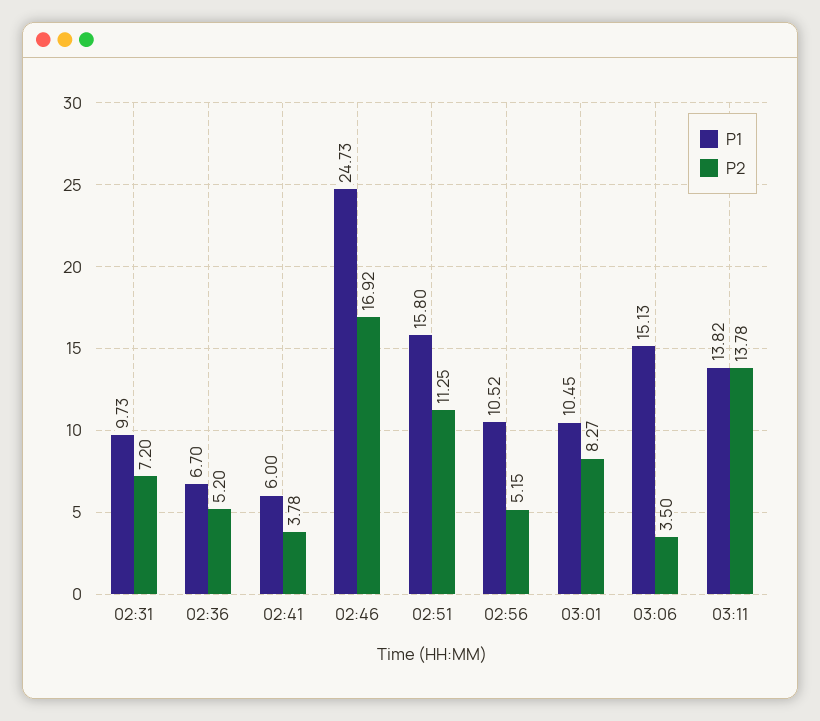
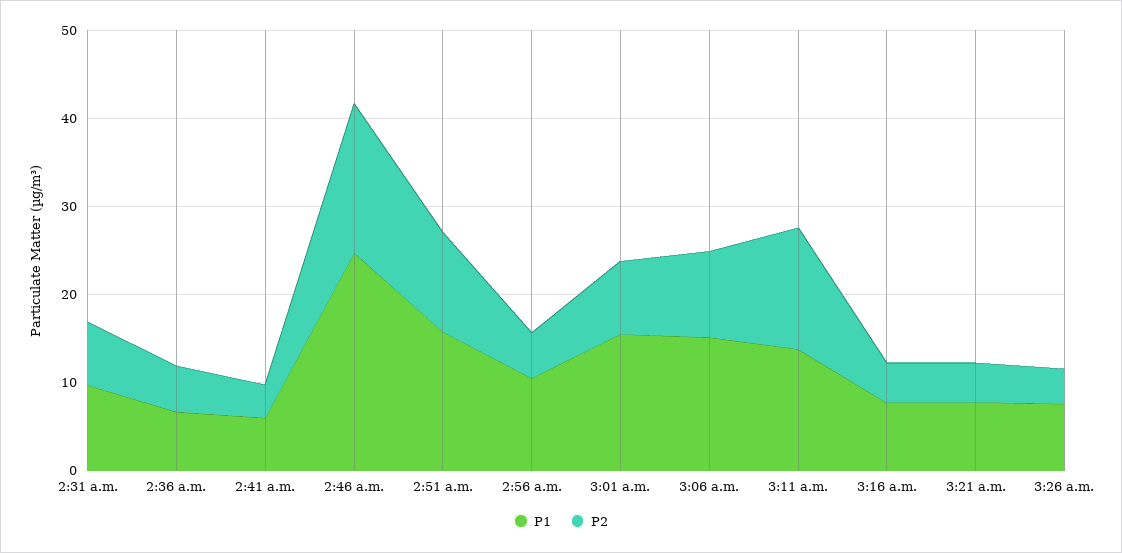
P1, 03:01: 10.45 -> 16
P2, 03:06: 3.5 -> 10
P1, 3:16 a.m.: none -> 8
P2, 3:16 a.m.: none -> 4
P1, 3:21 a.m.: none -> 8
P2, 3:21 a.m.: none -> 4
P1, 3:26 a.m.: none -> 8
P2, 3:26 a.m.: none -> 4

